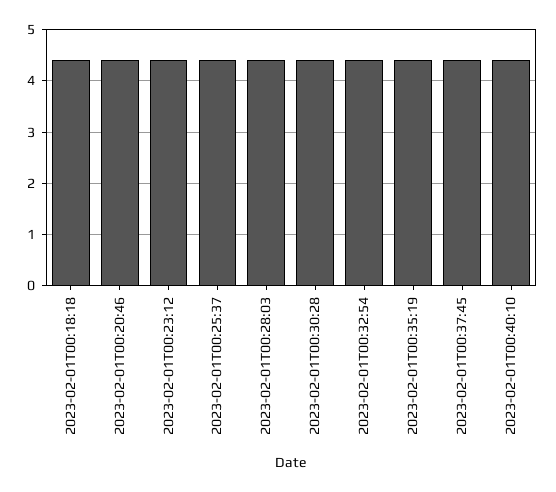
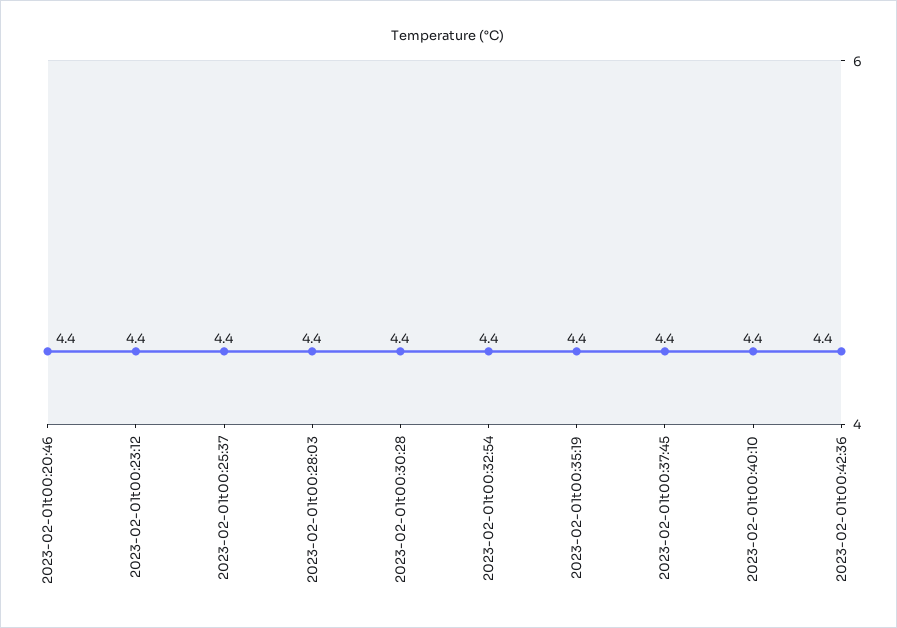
2023-02-01T00:18:18: 4.5 -> none
2023-02-01t00:42:36: none -> 4.4

